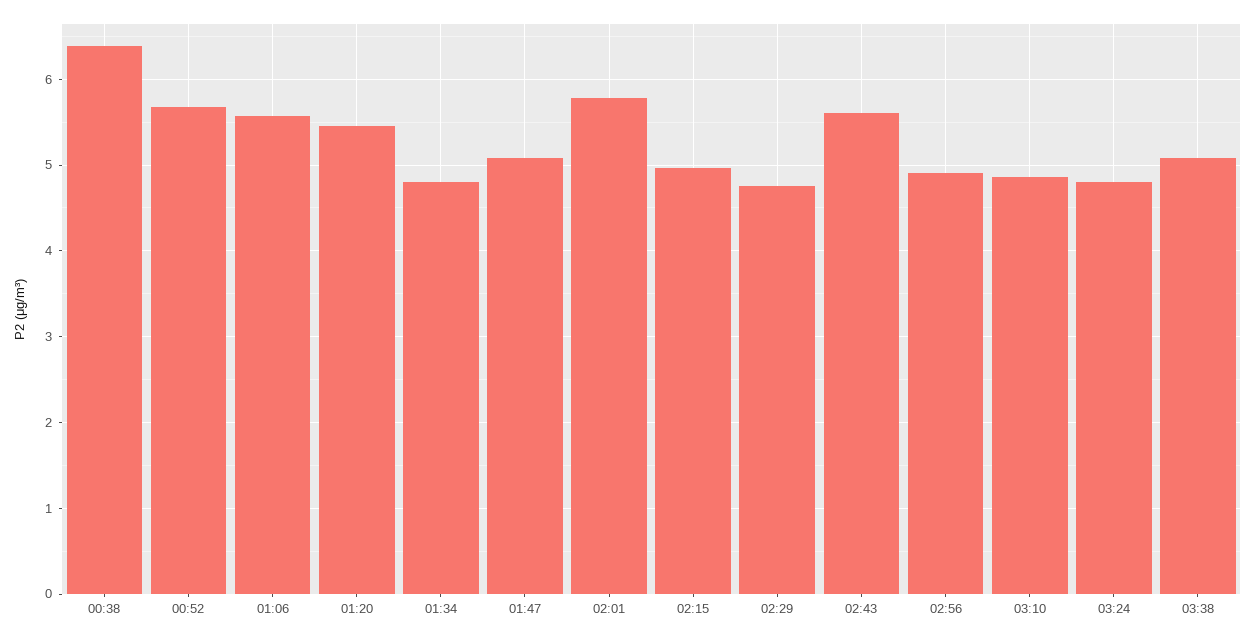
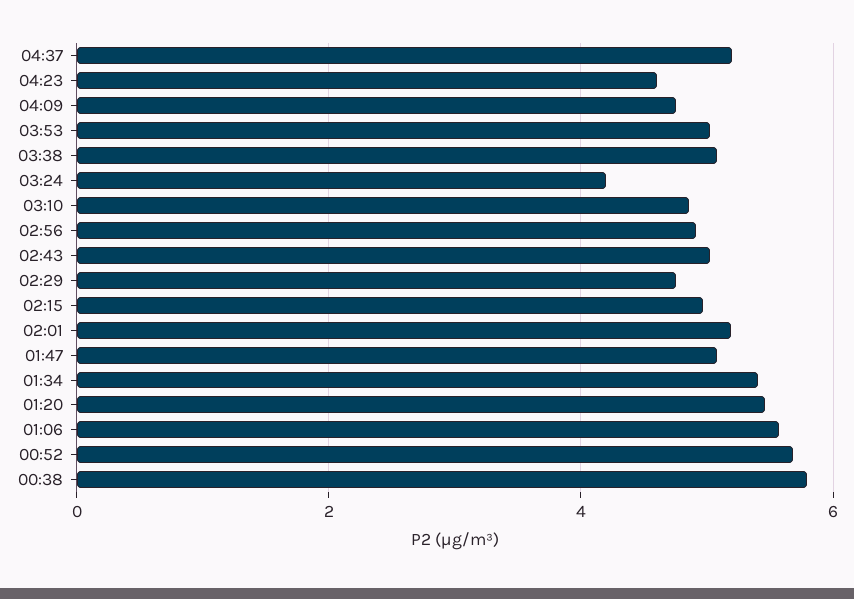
00:38: 6.4 -> 5.8
01:34: 4.8 -> 5.4
02:01: 5.8 -> 5.2
02:43: 5.6 -> 5
03:24: 4.8 -> 4.2
04:37: none -> 5.2
04:23: none -> 4.6
04:09: none -> 4.8
03:53: none -> 5

